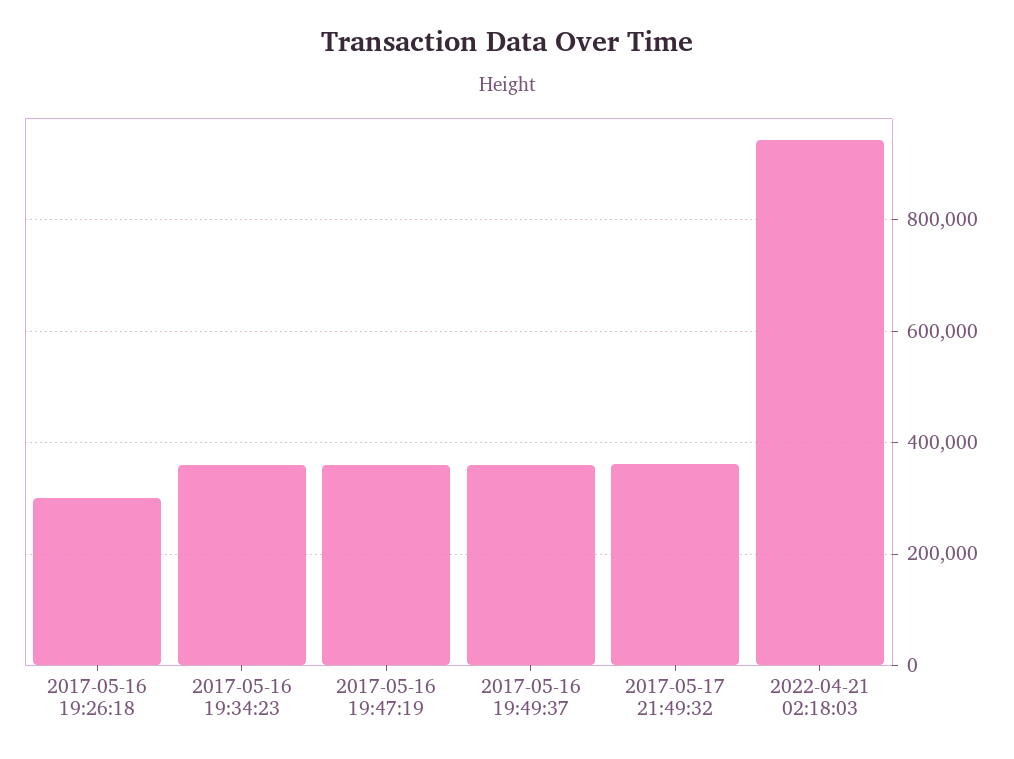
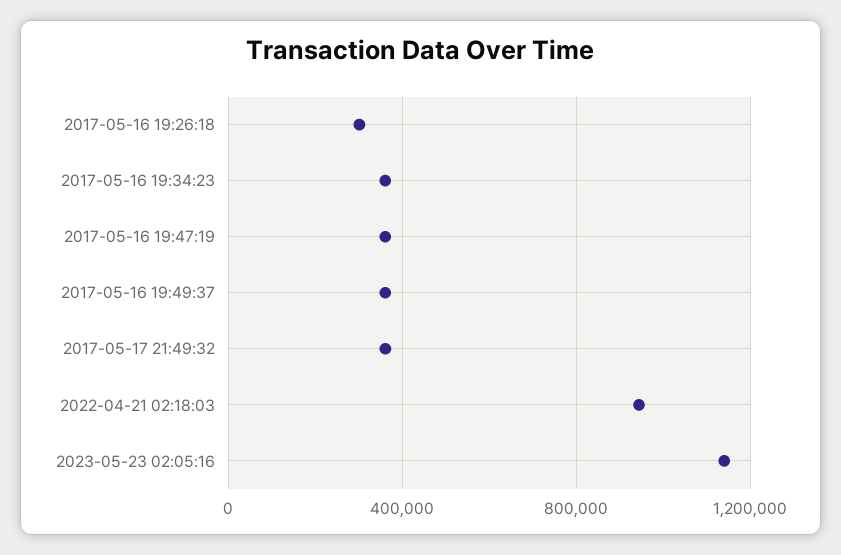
2023-05-23 02:05:16: none -> 1150000

